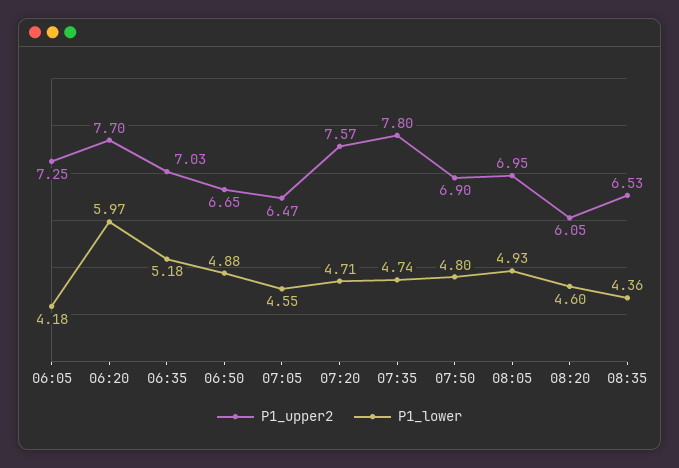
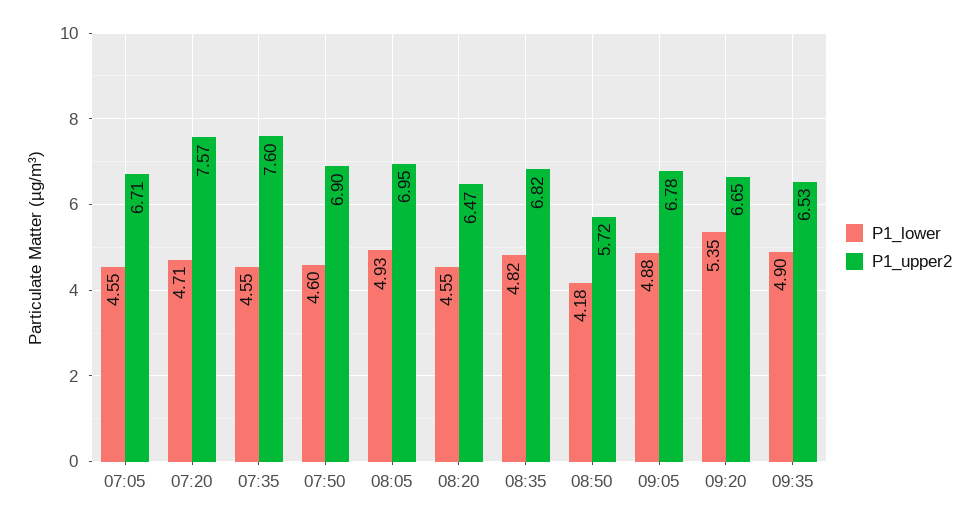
P1_upper2, 06:05: 7.25 -> none
P1_lower, 06:05: 4.18 -> none
P1_upper2, 06:20: 7.7 -> none
P1_lower, 06:20: 5.97 -> none
P1_upper2, 06:35: 7.03 -> none
P1_lower, 06:35: 5.18 -> none
P1_upper2, 06:50: 6.65 -> none
P1_lower, 06:50: 4.88 -> none
P1_upper2, 07:05: 6.47 -> 6.71
P1_upper2, 07:35: 7.8 -> 7.6
P1_lower, 07:35: 4.74 -> 4.55
P1_lower, 07:50: 4.8 -> 4.6
P1_upper2, 08:20: 6.05 -> 6.47
P1_lower, 08:20: 4.6 -> 4.55
P1_upper2, 08:35: 6.53 -> 6.82
P1_lower, 08:35: 4.36 -> 4.82
P1_lower, 08:50: none -> 4.18
P1_upper2, 08:50: none -> 5.72
P1_lower, 09:05: none -> 4.88
P1_upper2, 09:05: none -> 6.78
P1_lower, 09:20: none -> 5.35
P1_upper2, 09:20: none -> 6.65
P1_lower, 09:35: none -> 4.9
P1_upper2, 09:35: none -> 6.53

